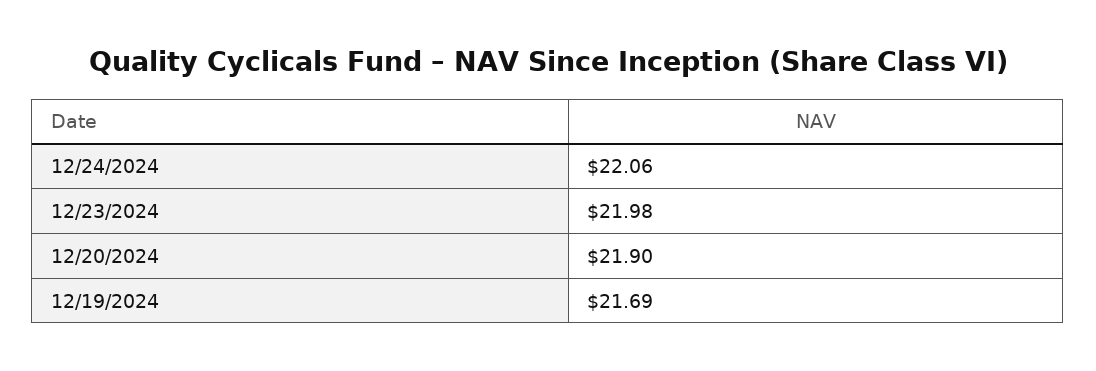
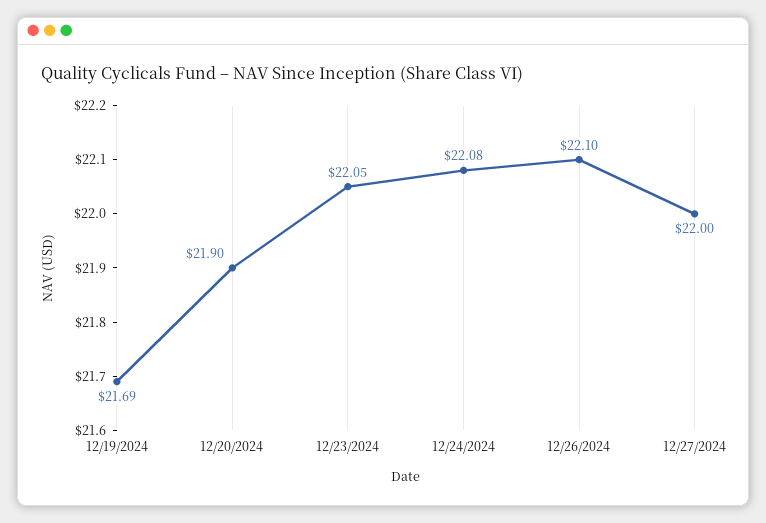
12/24/2024: 22.06 -> 22.08
12/23/2024: 21.98 -> 22.05
12/26/2024: none -> 22.1
12/27/2024: none -> 22

